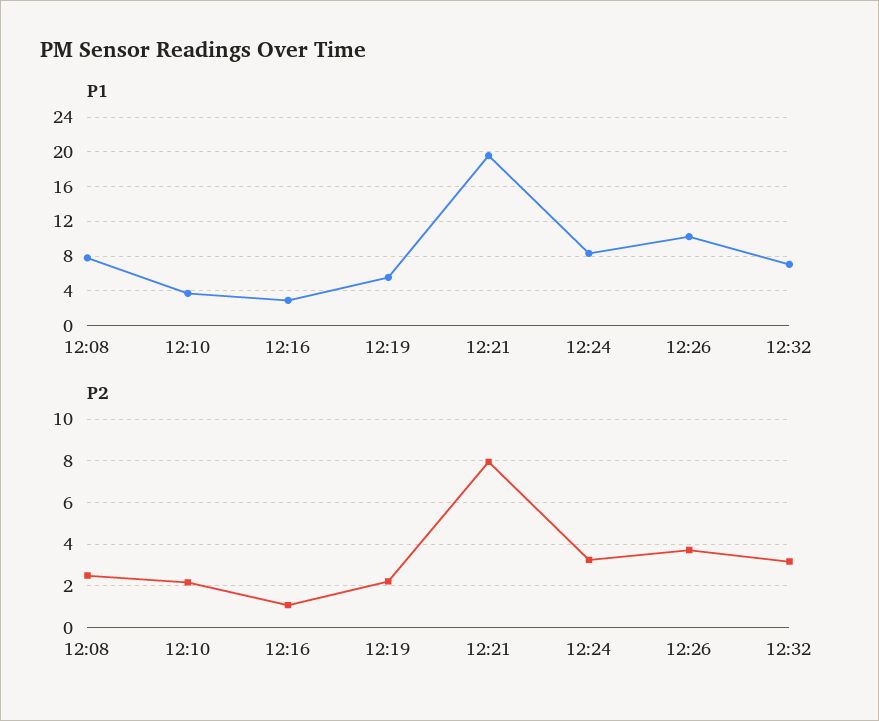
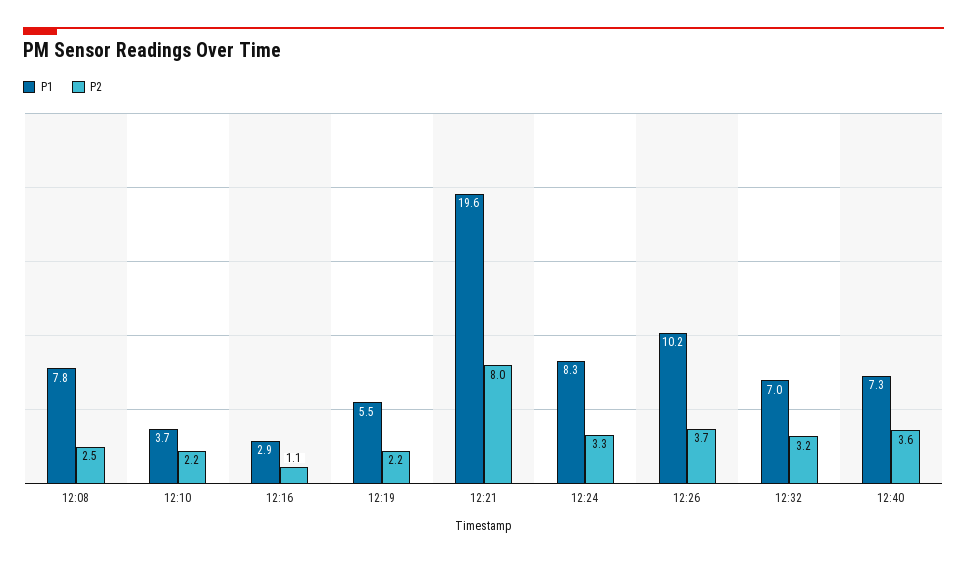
P1, 12:40: none -> 7.3
P2, 12:40: none -> 3.6

